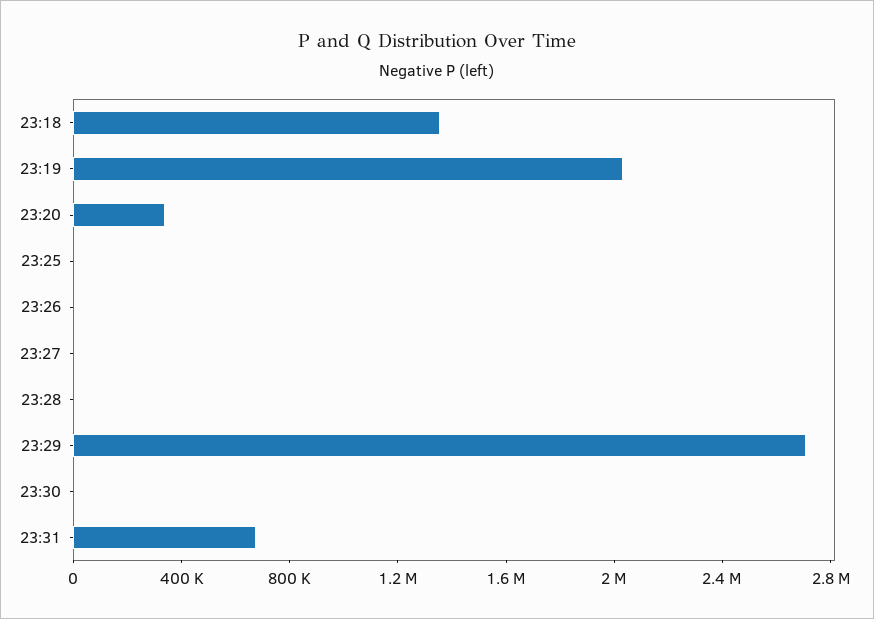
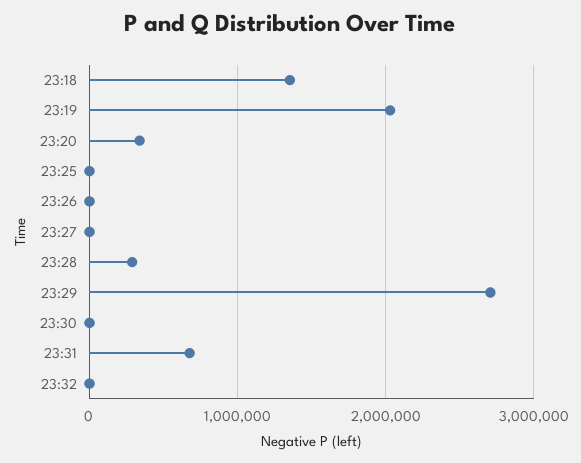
23:28: 0 -> 300000
23:32: none -> 0

